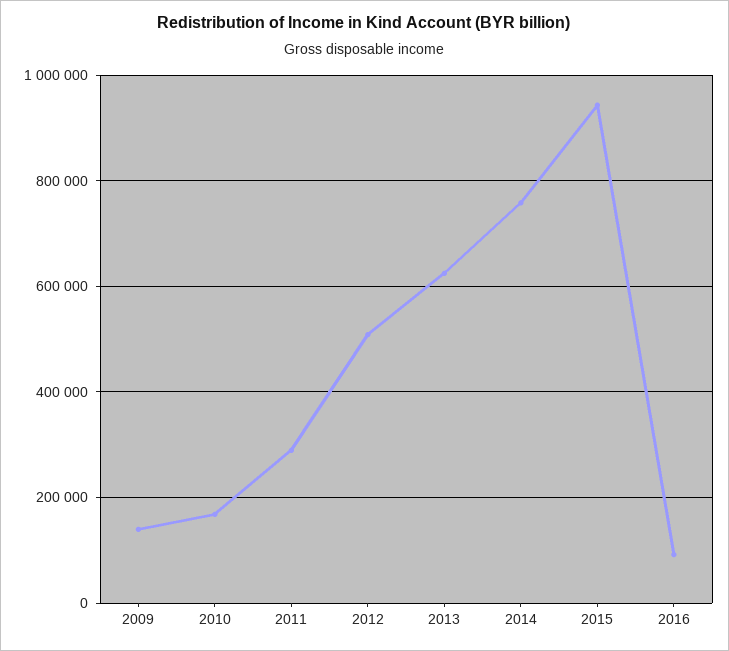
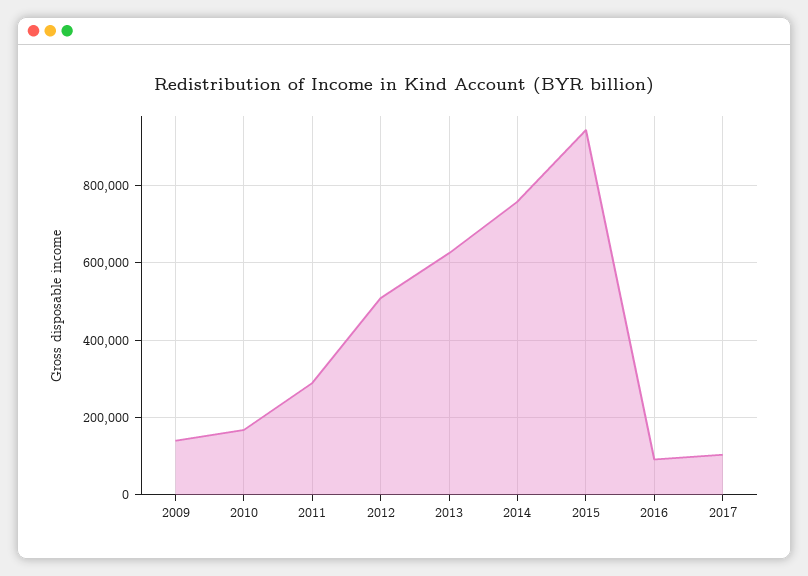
2017: none -> 100000

